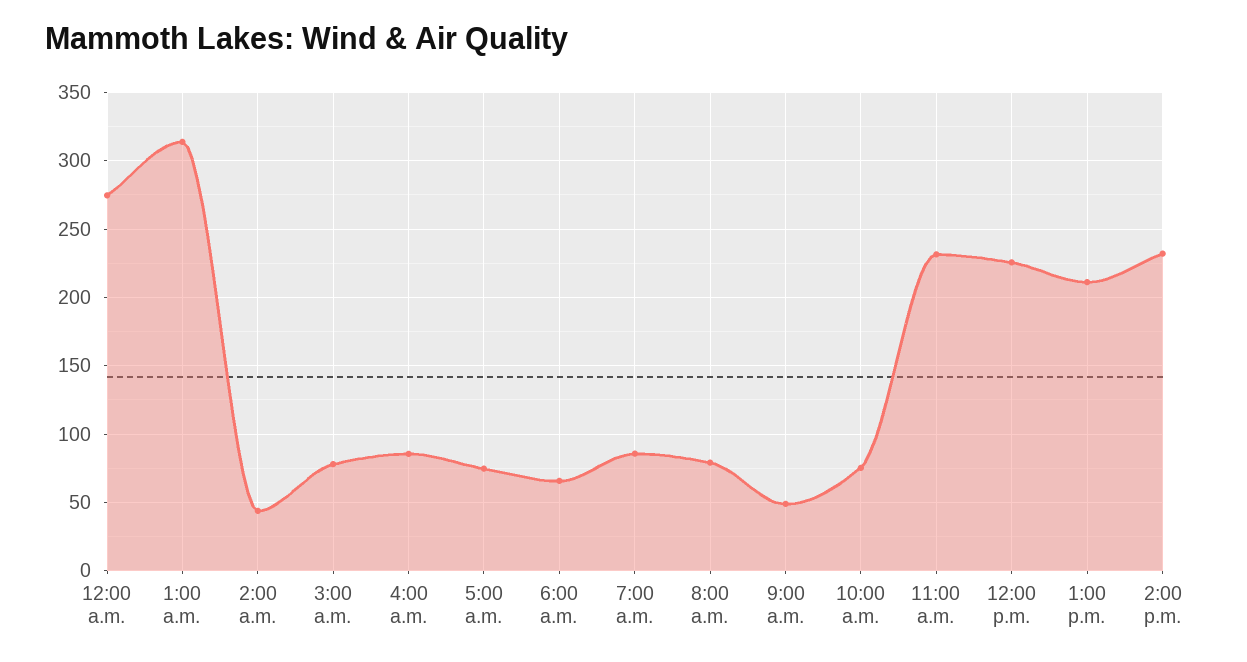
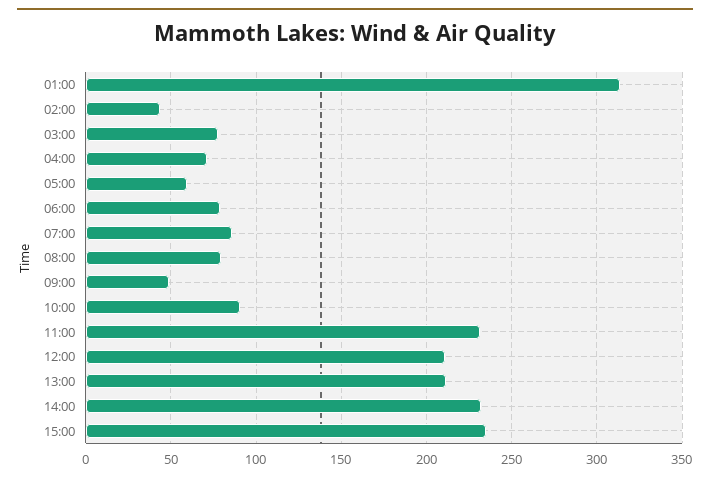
12:00 a.m.: 275 -> none
4:00 a.m.: 85 -> 70
5:00 a.m.: 75 -> 60
6:00 a.m.: 65 -> 80
10:00 a.m.: 75 -> 90
12:00 p.m.: 225 -> 210
15:00: none -> 235

